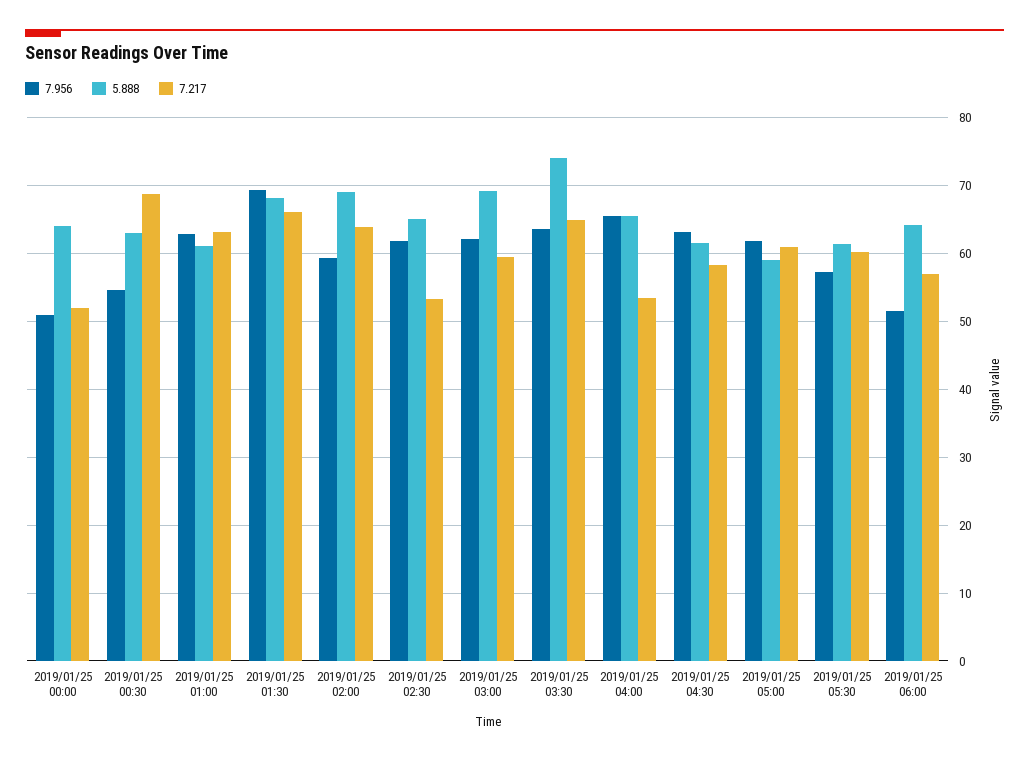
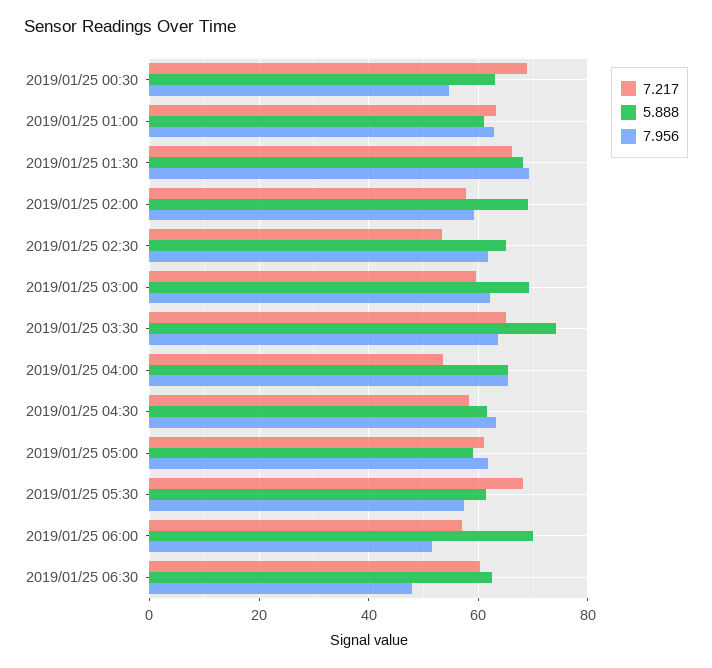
7.956, 2019/01/25 00:00: 51 -> none
5.888, 2019/01/25 00:00: 64 -> none
7.217, 2019/01/25 00:00: 52 -> none
7.217, 2019/01/25 02:00: 64 -> 58
7.217, 2019/01/25 05:30: 60 -> 68
5.888, 2019/01/25 06:00: 64 -> 70
7.217, 2019/01/25 06:30: none -> 60
5.888, 2019/01/25 06:30: none -> 62
7.956, 2019/01/25 06:30: none -> 48

